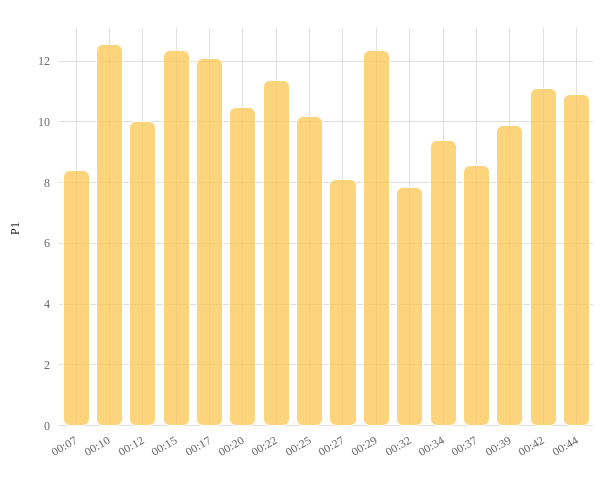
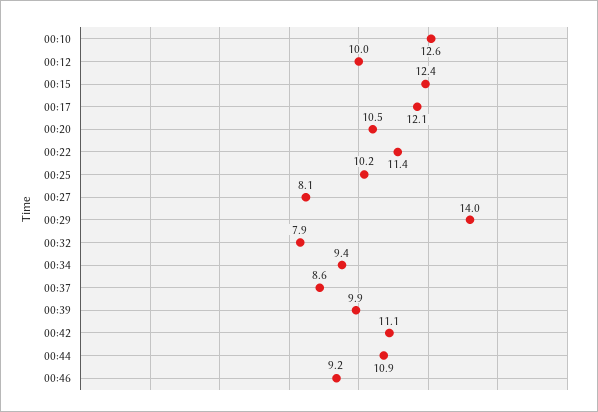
00:07: 8.4 -> none
00:29: 12.4 -> 14
00:46: none -> 9.2

